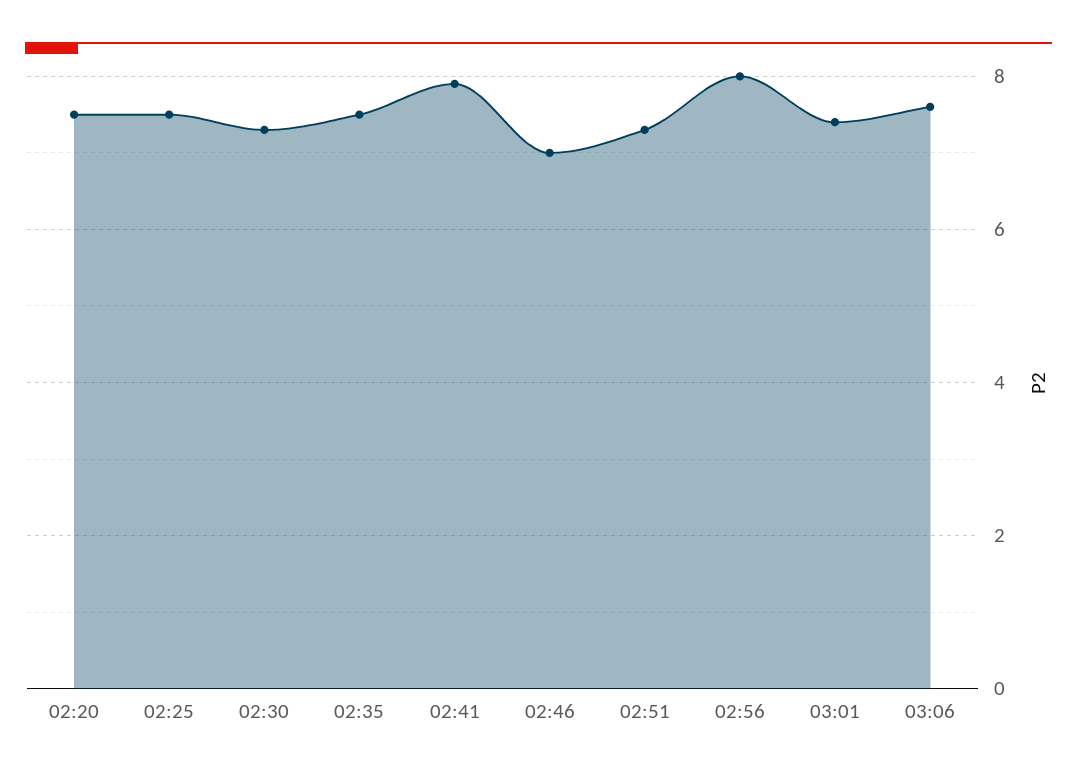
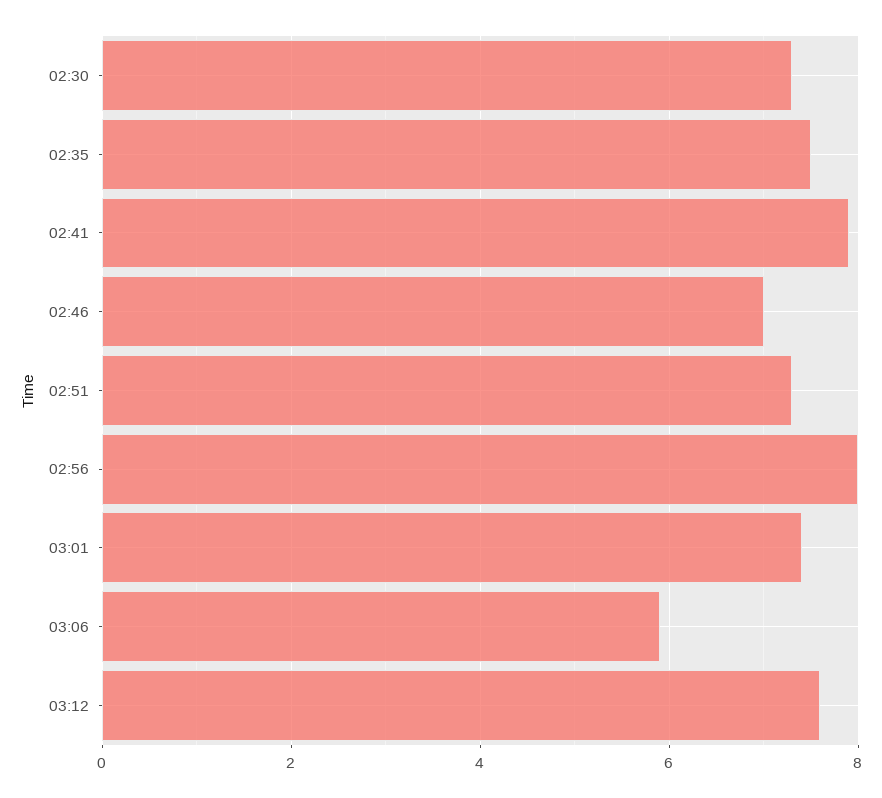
02:20: 7.5 -> none
02:25: 7.5 -> none
03:06: 7.5 -> 6
03:12: none -> 7.5

